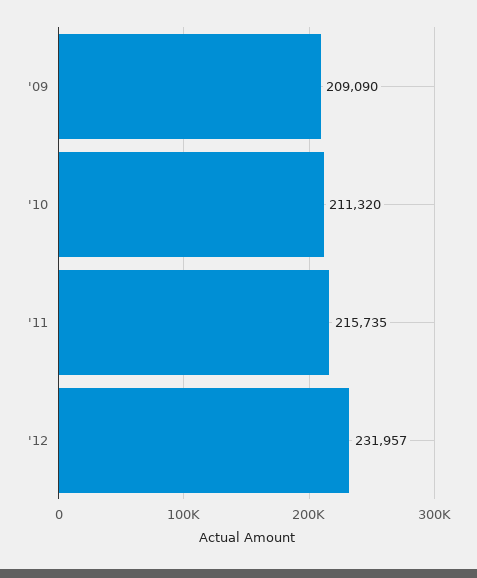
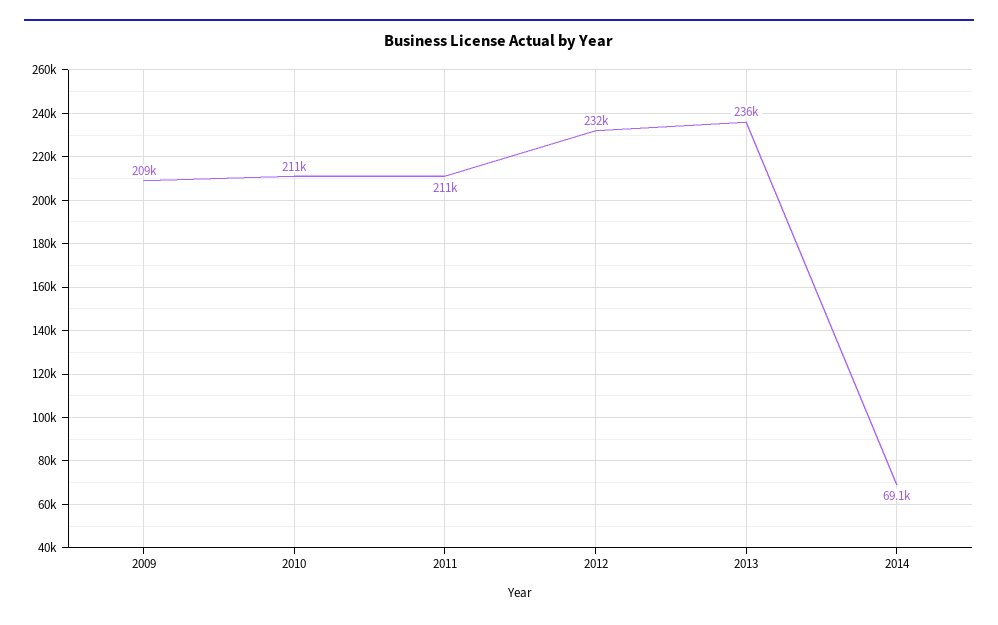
'11: 215735 -> 211000
2013: none -> 236000
2014: none -> 69100

